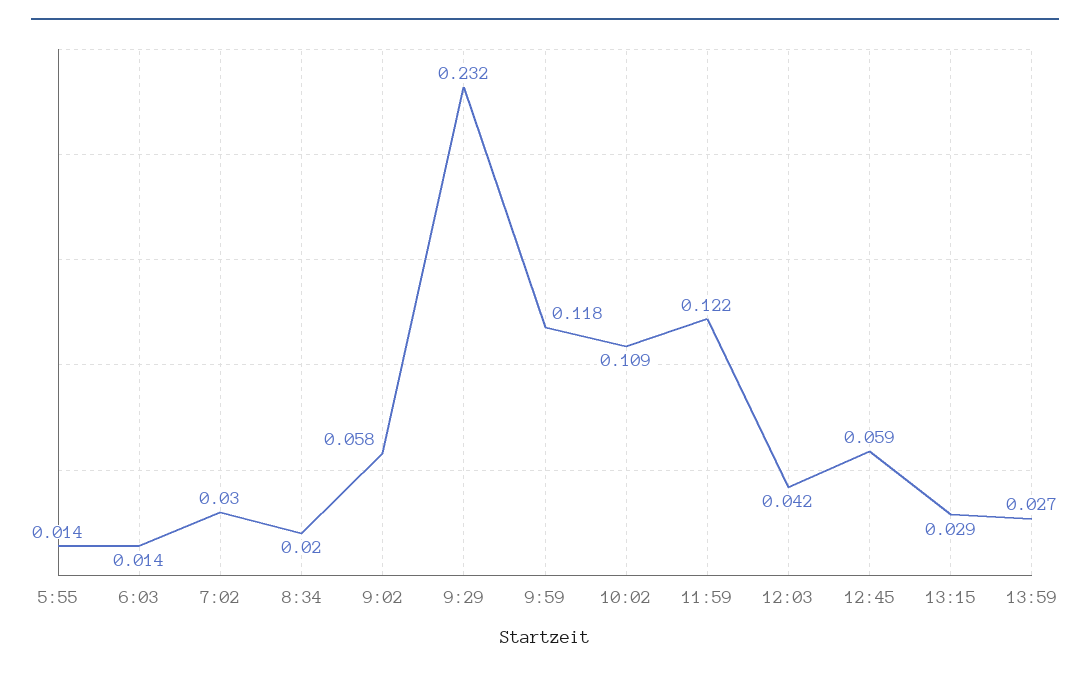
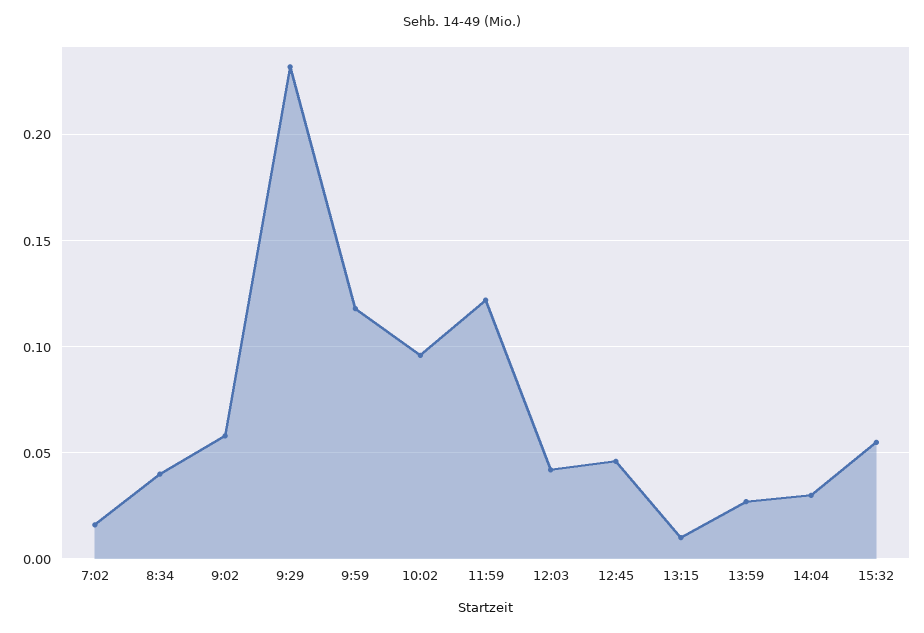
5:55: 0.014 -> none
6:03: 0.014 -> none
7:02: 0.03 -> 0.015
8:34: 0.02 -> 0.04
10:02: 0.109 -> 0.095
12:45: 0.059 -> 0.045
13:15: 0.029 -> 0.01
14:04: none -> 0.03
15:32: none -> 0.055

